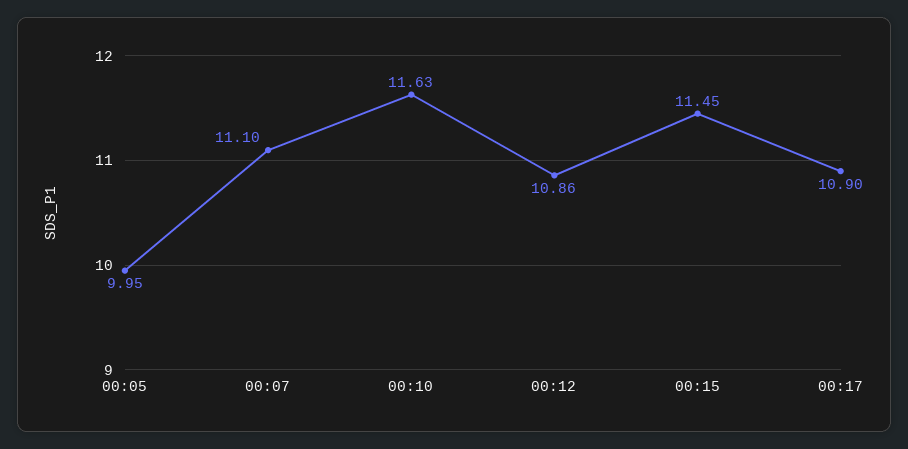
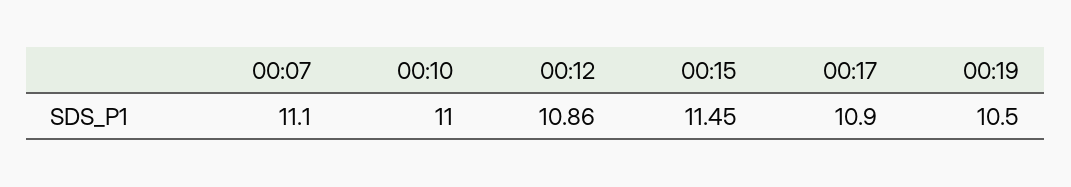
00:05: 9.95 -> none
00:10: 11.63 -> 11
00:19: none -> 10.5

